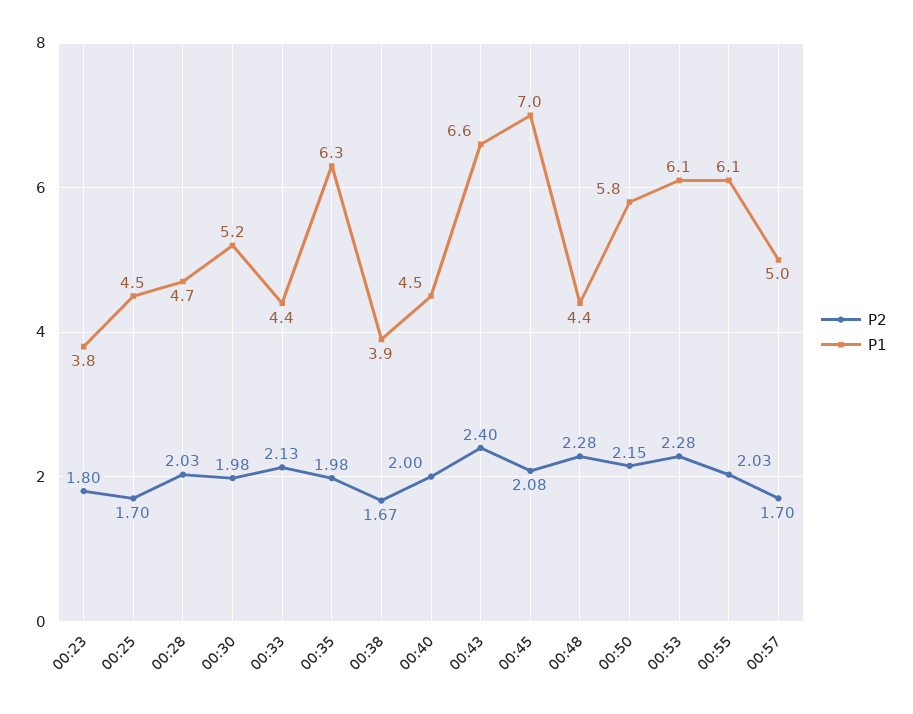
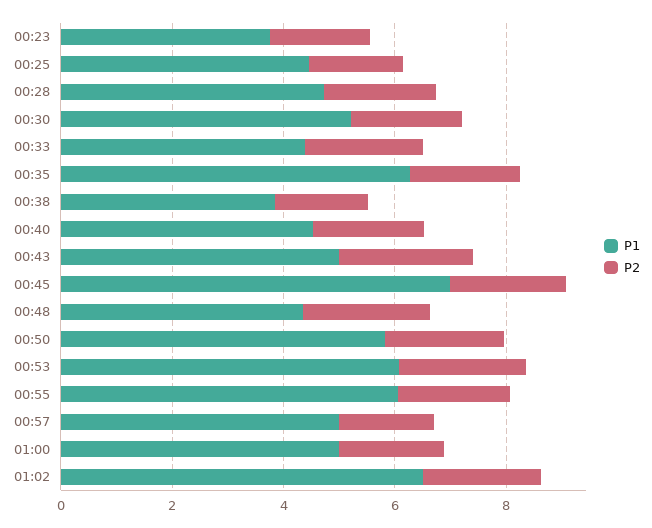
P1, 00:43: 6.6 -> 5
P1, 01:00: none -> 5
P2, 01:00: none -> 2
P1, 01:02: none -> 6.5
P2, 01:02: none -> 2

